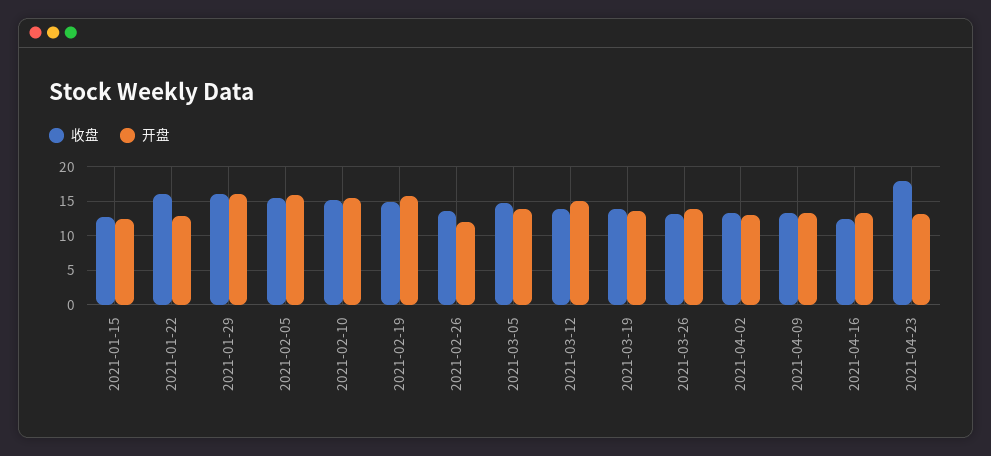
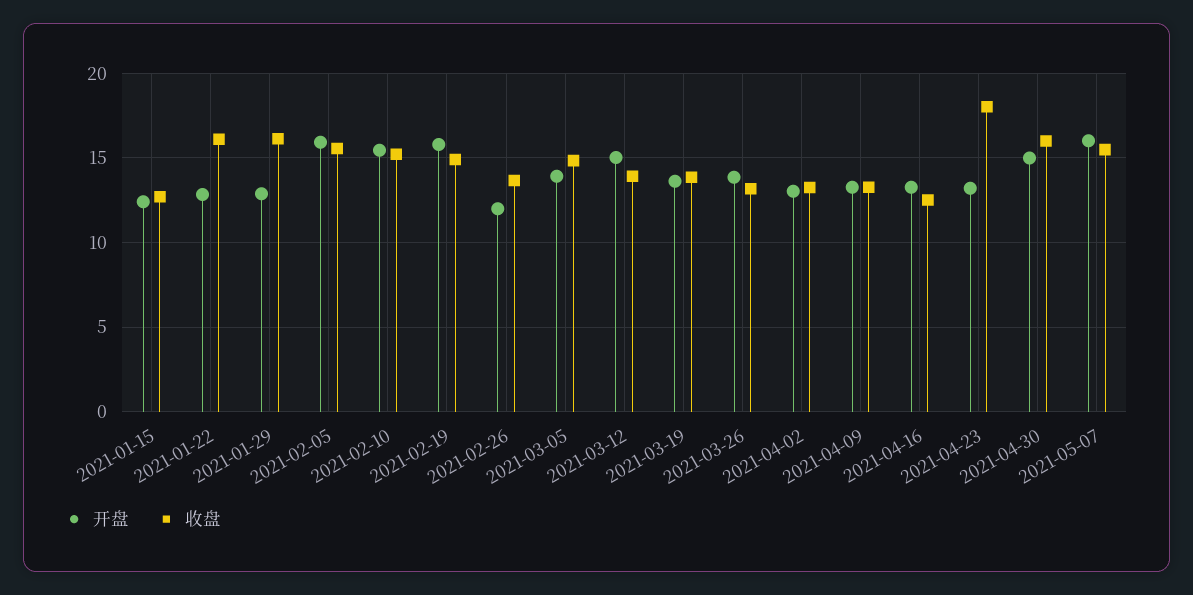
开盘, 2021-01-29: 16 -> 13
开盘, 2021-04-30: none -> 15
收盘, 2021-04-30: none -> 16
开盘, 2021-05-07: none -> 16
收盘, 2021-05-07: none -> 15.5

